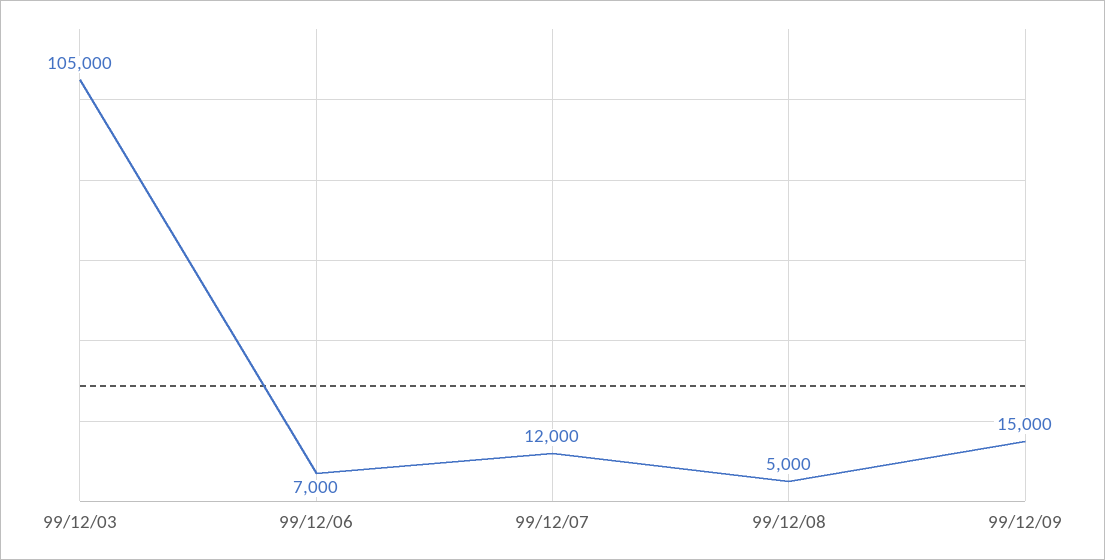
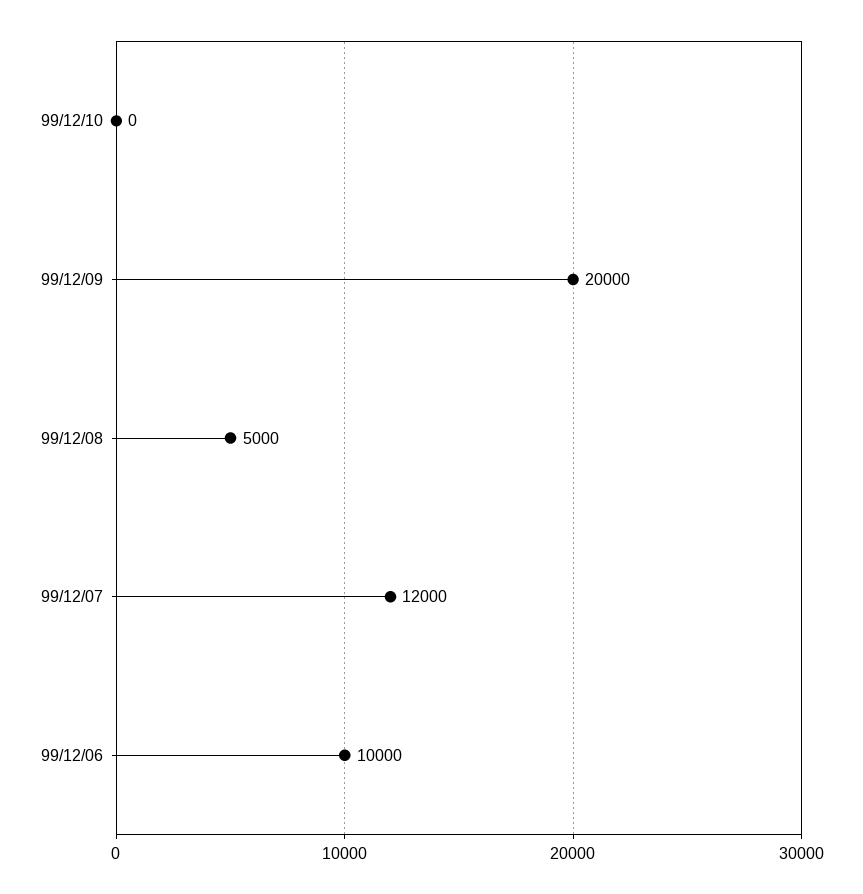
99/12/03: 105000 -> none
99/12/06: 7000 -> 10000
99/12/09: 15000 -> 20000
99/12/10: none -> 0

